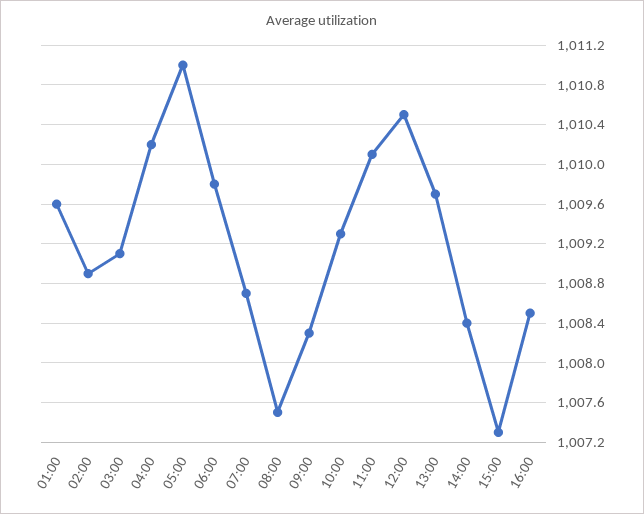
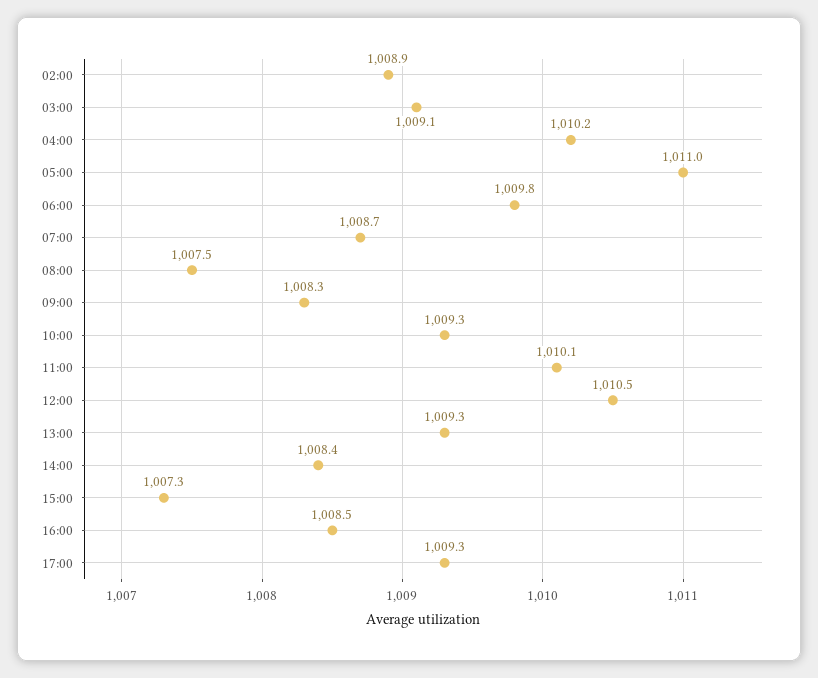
01:00: 1009.6 -> none
13:00: 1009.7 -> 1009.3
17:00: none -> 1009.3

